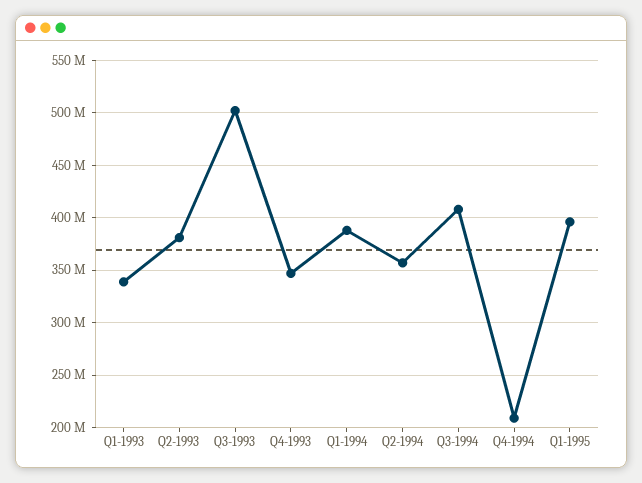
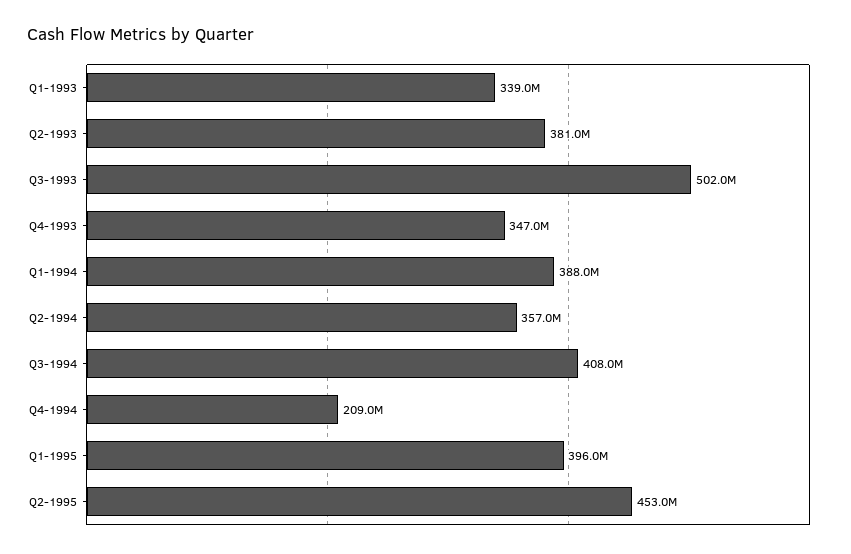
Q2-1995: none -> 453000000

